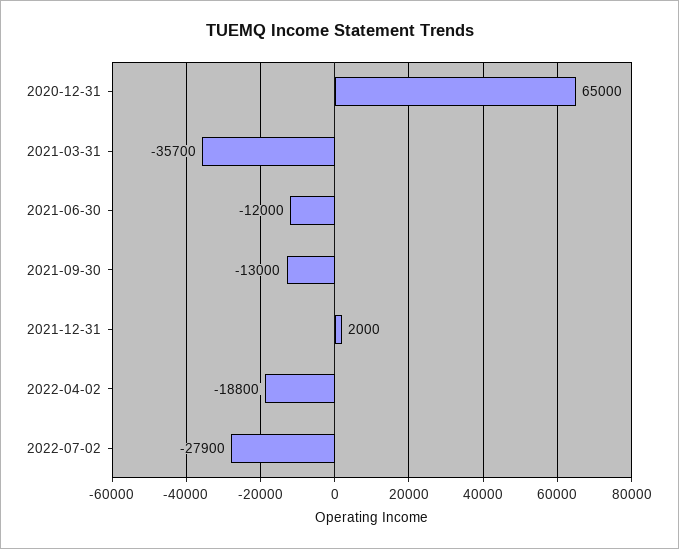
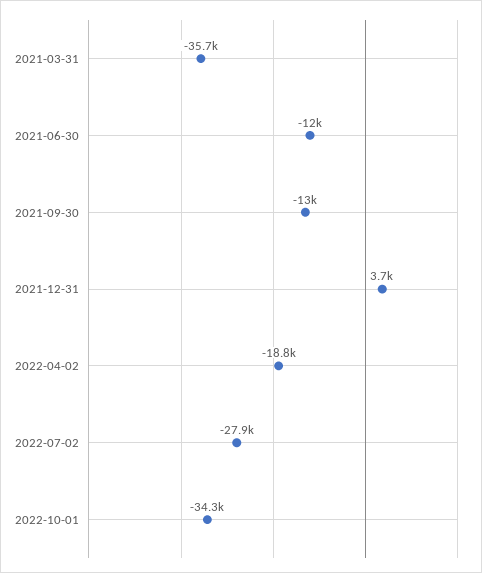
2020-12-31: 65000 -> none
2021-12-31: 2000 -> 3700
2022-10-01: none -> -34300

